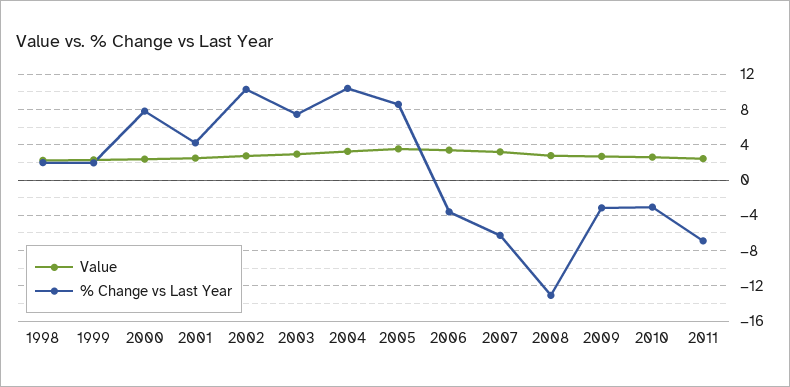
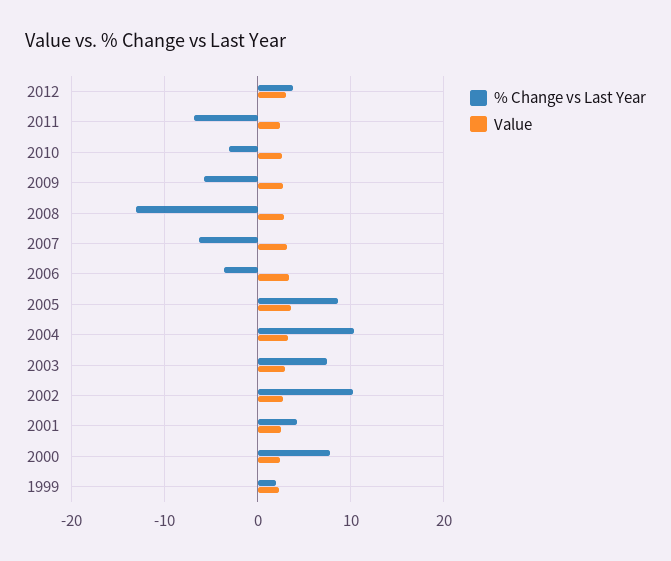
Value, 1998: 2 -> none
% Change vs Last Year, 1998: 2 -> none
% Change vs Last Year, 2009: -3 -> -6
% Change vs Last Year, 2012: none -> 4
Value, 2012: none -> 3

